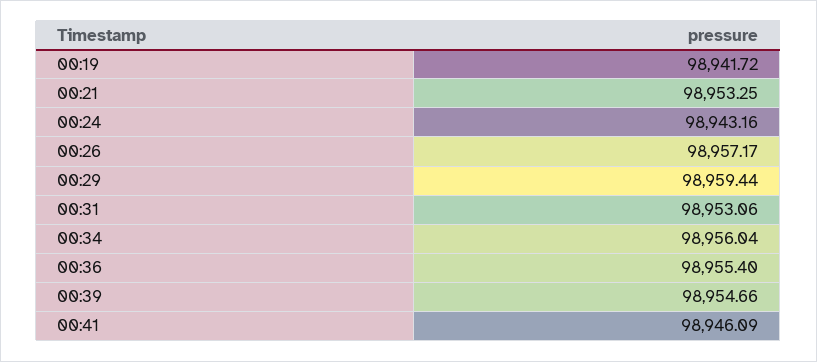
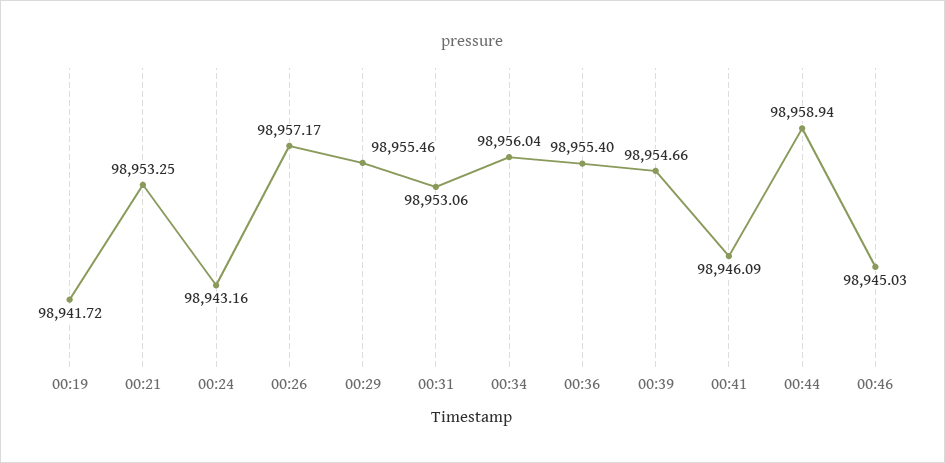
00:29: 98959.44 -> 98955.46
00:44: none -> 98958.94
00:46: none -> 98945.03

